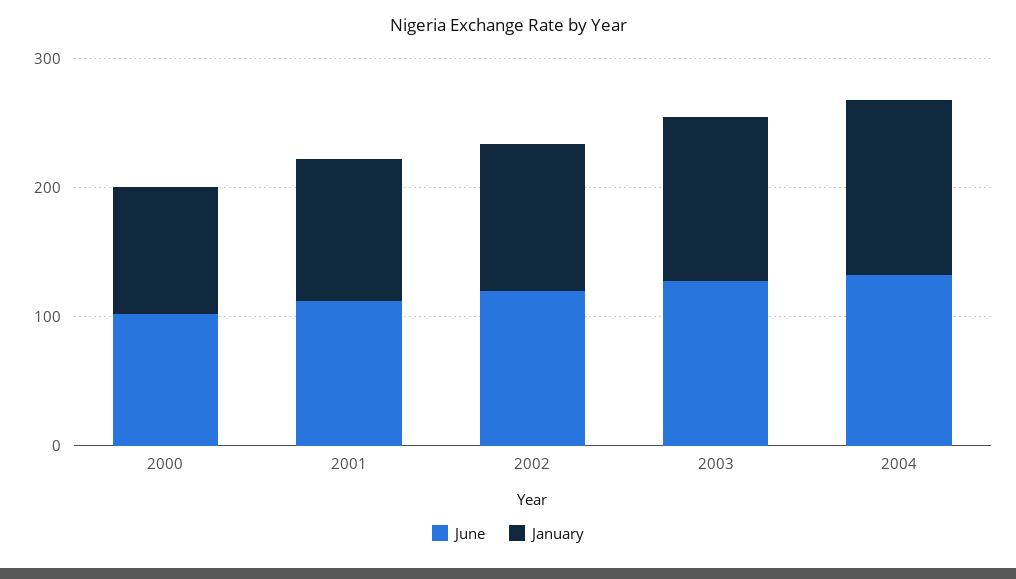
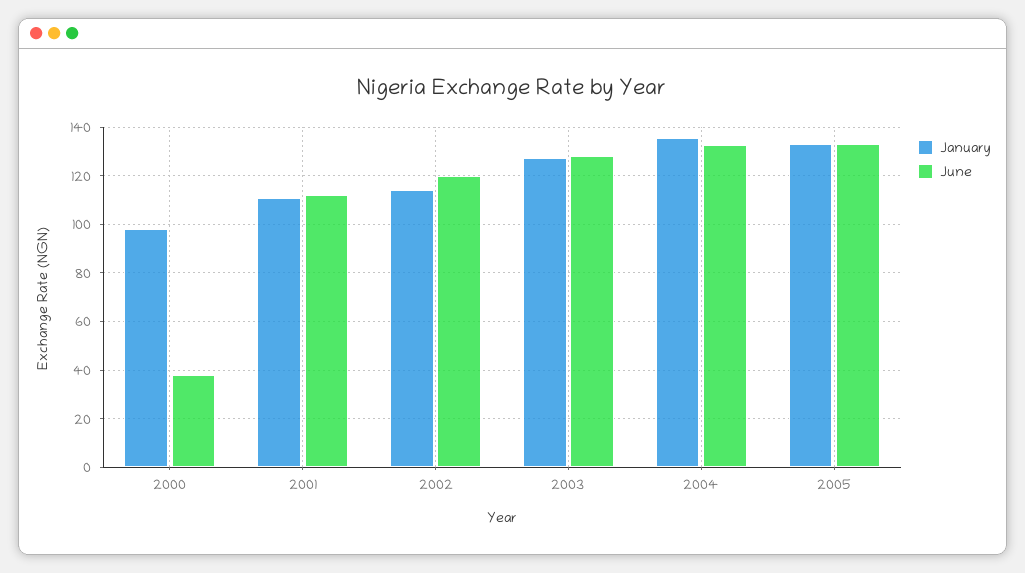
June, 2000: 100 -> 37.5
January, 2005: none -> 132.5
June, 2005: none -> 132.5

